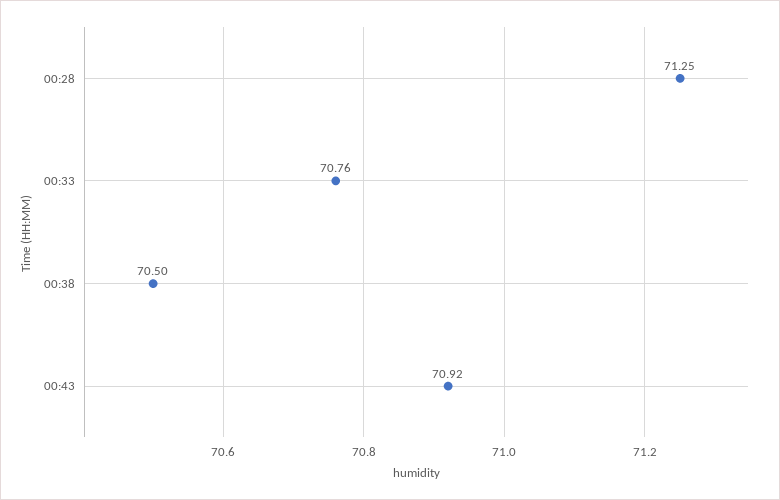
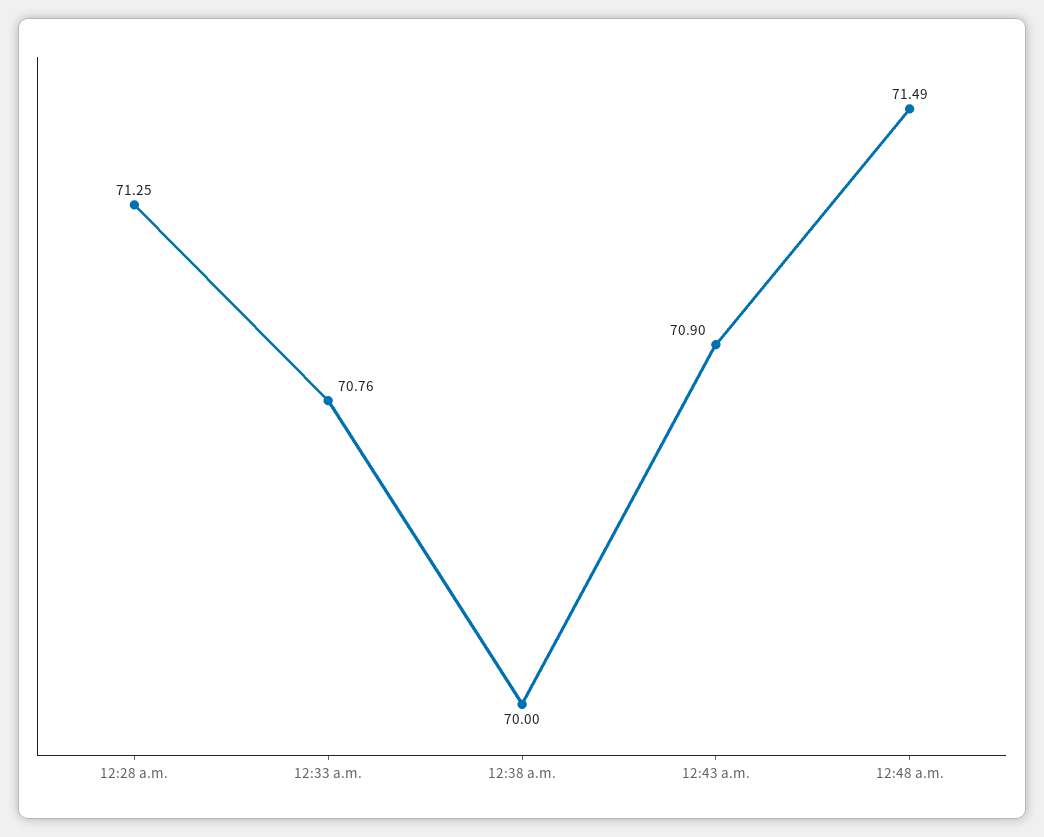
00:38: 70.5 -> 70
00:43: 70.92 -> 70.9
12:48 a.m.: none -> 71.49

